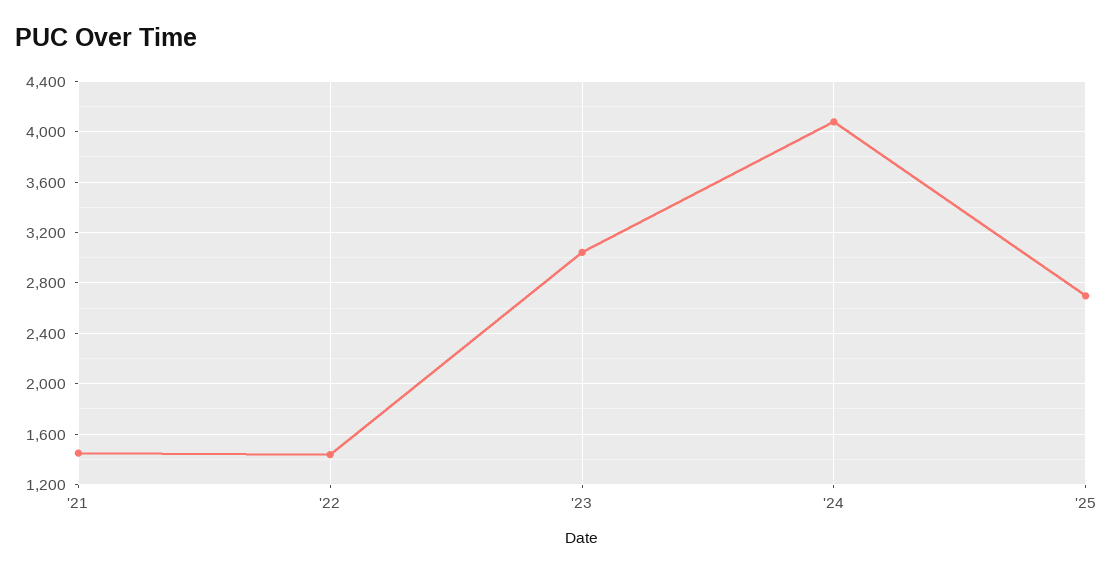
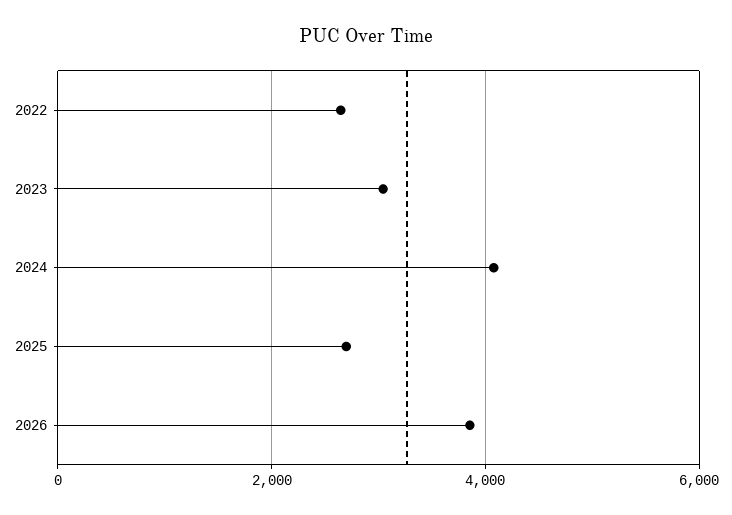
'21: 1450 -> none
'22: 1450 -> 2600
2026: none -> 3800

